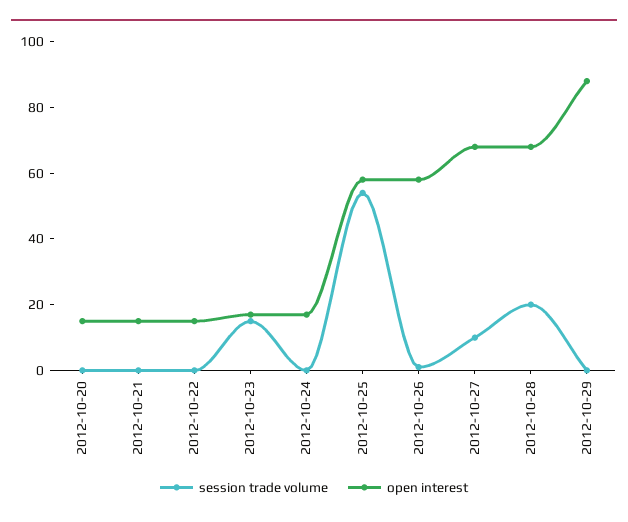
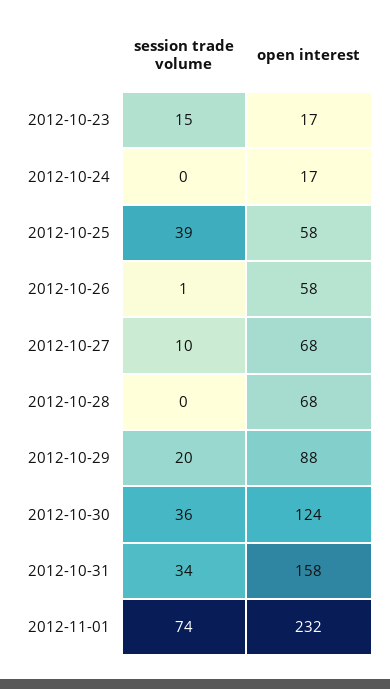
session trade volume, 2012-10-20: 0 -> none
open interest, 2012-10-20: 15 -> none
session trade volume, 2012-10-21: 0 -> none
open interest, 2012-10-21: 15 -> none
session trade volume, 2012-10-22: 0 -> none
open interest, 2012-10-22: 15 -> none
session trade volume, 2012-10-25: 55 -> 39
session trade volume, 2012-10-28: 20 -> 0
session trade volume, 2012-10-29: 0 -> 20
session trade volume, 2012-10-30: none -> 36
open interest, 2012-10-30: none -> 124
session trade volume, 2012-10-31: none -> 34
open interest, 2012-10-31: none -> 158
session trade volume, 2012-11-01: none -> 74
open interest, 2012-11-01: none -> 232

